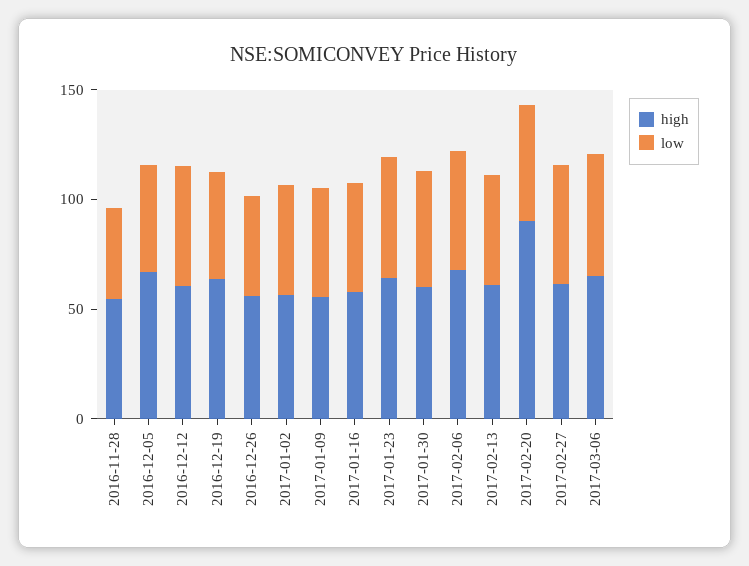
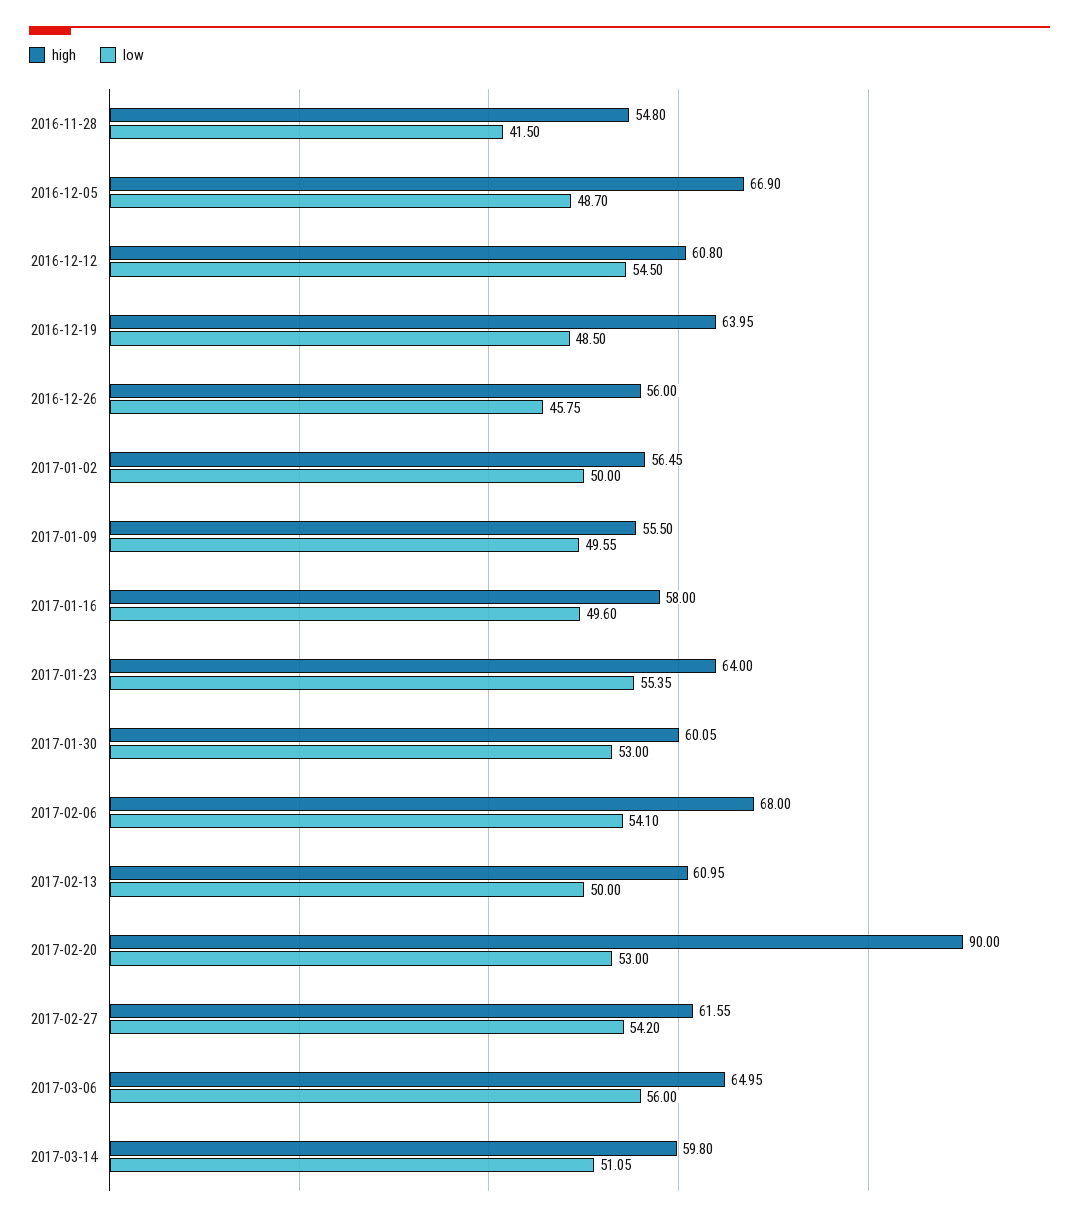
high, 2017-03-14: none -> 59.8
low, 2017-03-14: none -> 51.05

